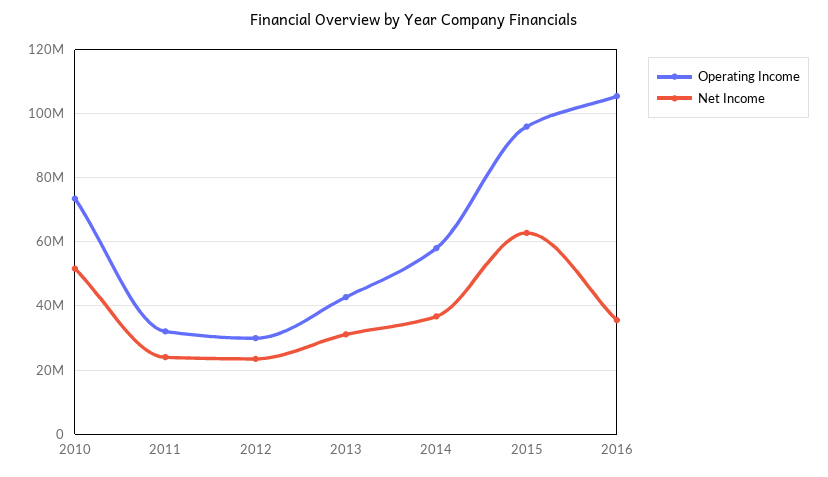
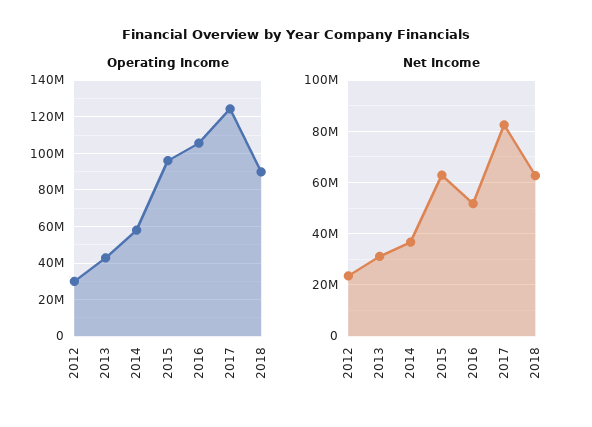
Operating Income, 2010: 74000000 -> none
Net Income, 2010: 52000000 -> none
Operating Income, 2011: 32000000 -> none
Net Income, 2011: 24000000 -> none
Net Income, 2016: 36000000 -> 52500000
Operating Income, 2017: none -> 125000000
Operating Income, 2018: none -> 90000000
Net Income, 2017: none -> 82500000
Net Income, 2018: none -> 62500000

